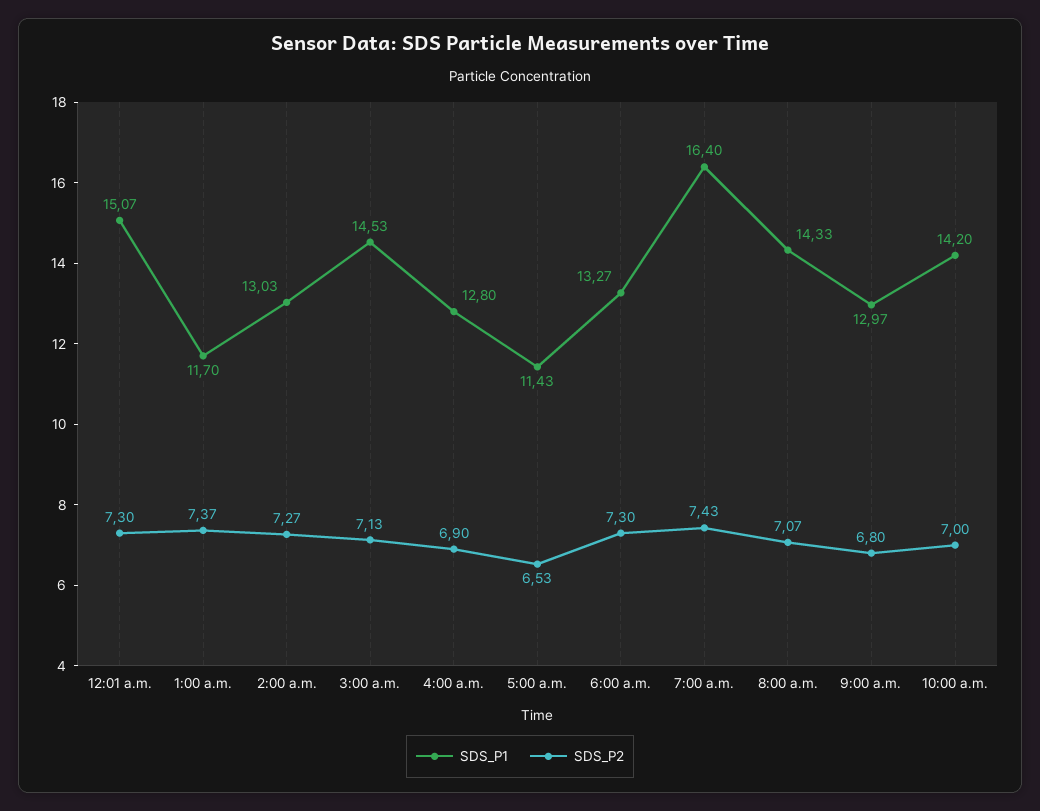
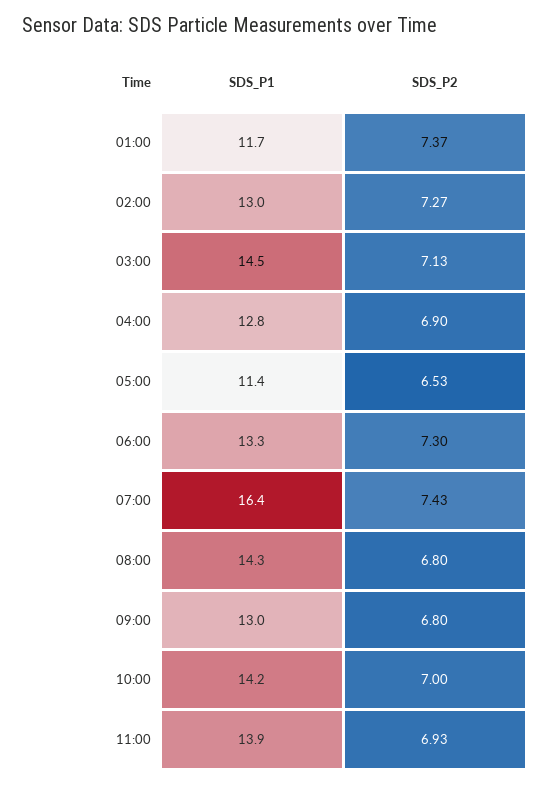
SDS_P1, 12:01 a.m.: 15.07 -> none
SDS_P2, 12:01 a.m.: 7.3 -> none
SDS_P2, 8:00 a.m.: 7.07 -> 6.8
SDS_P1, 11:00: none -> 13.9
SDS_P2, 11:00: none -> 6.93

